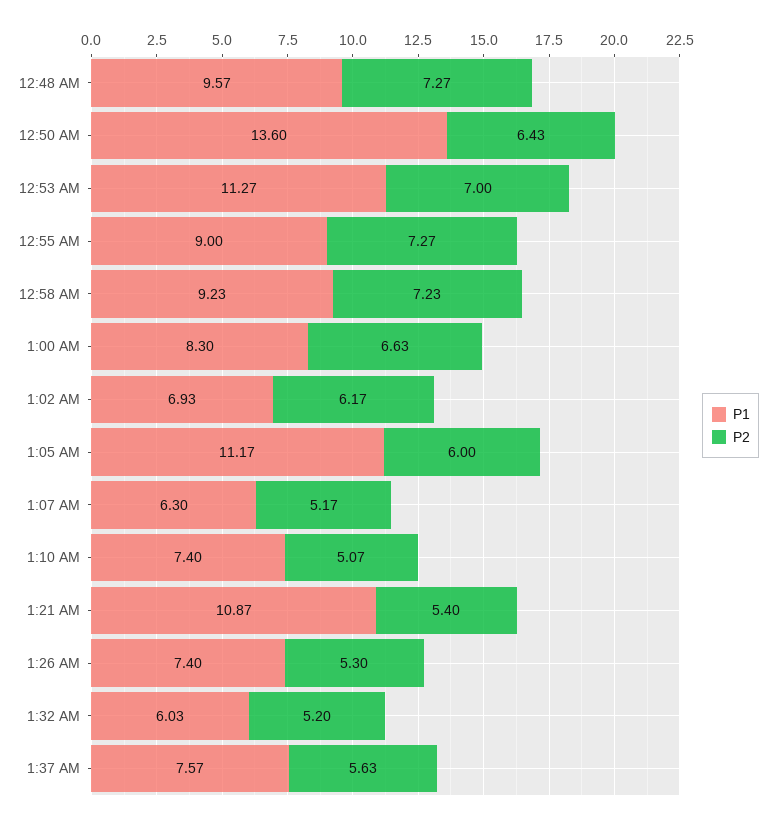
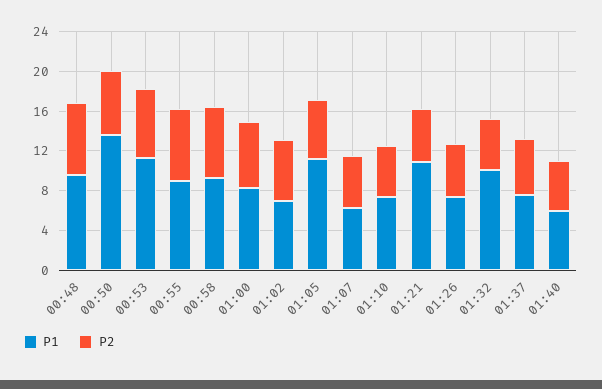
P1, 1:32 AM: 6.03 -> 10
P1, 01:40: none -> 6
P2, 01:40: none -> 5

